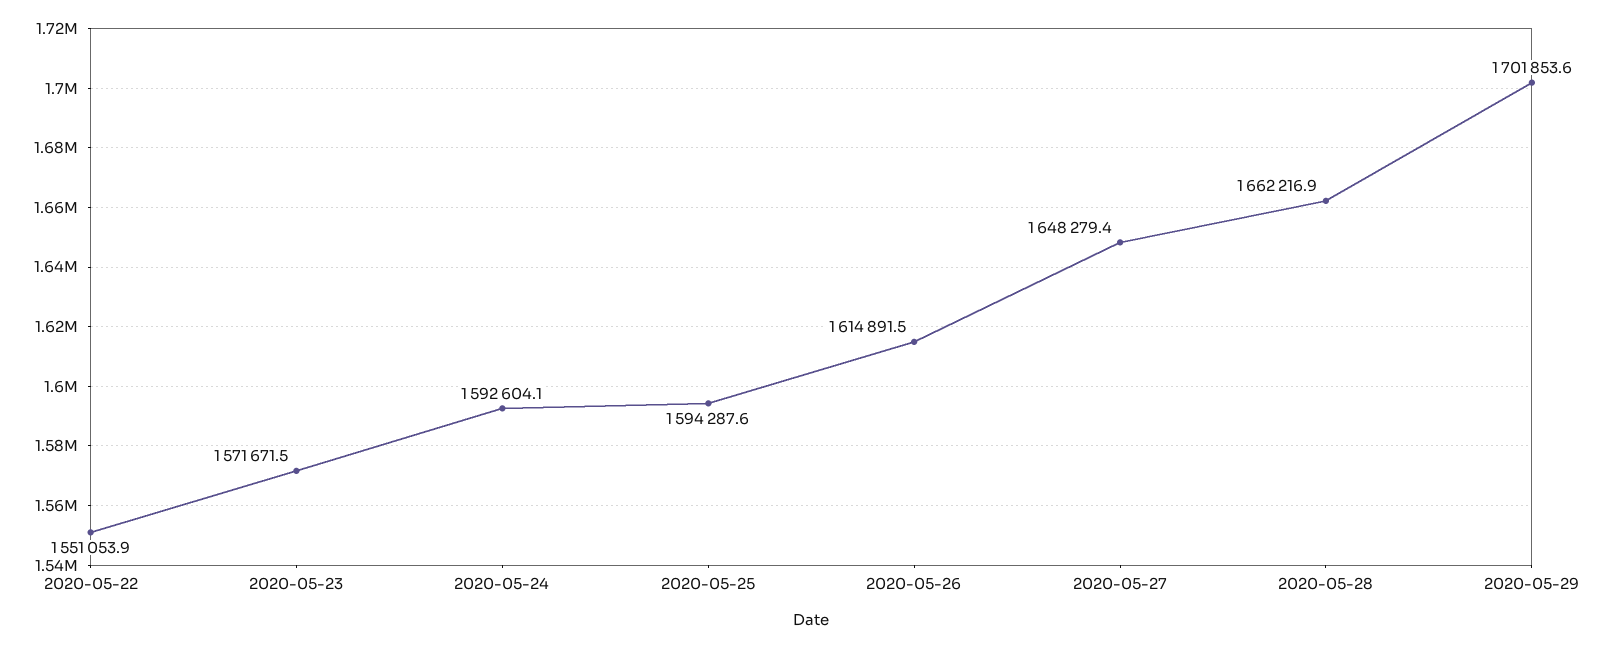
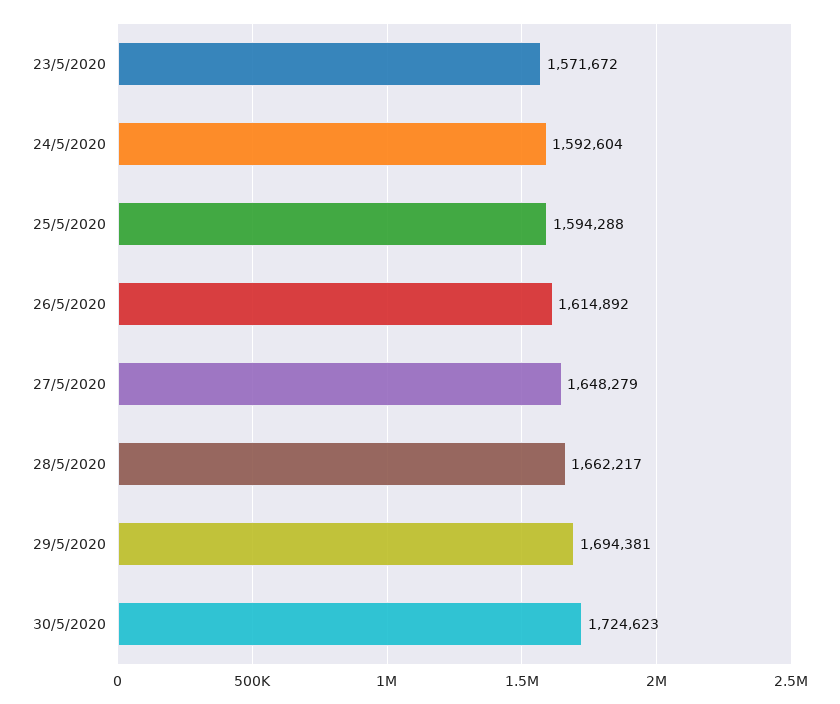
2020-05-22: 1551053.9 -> none
2020-05-29: 1701853.6 -> 1694381
30/5/2020: none -> 1724623

